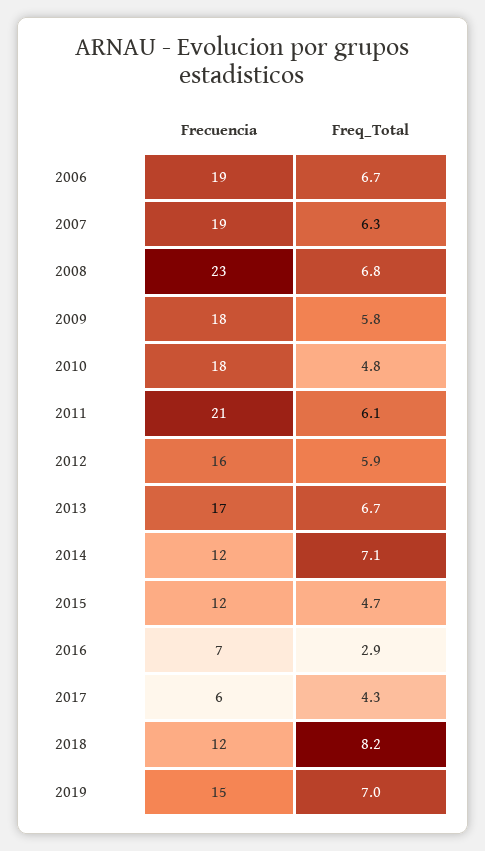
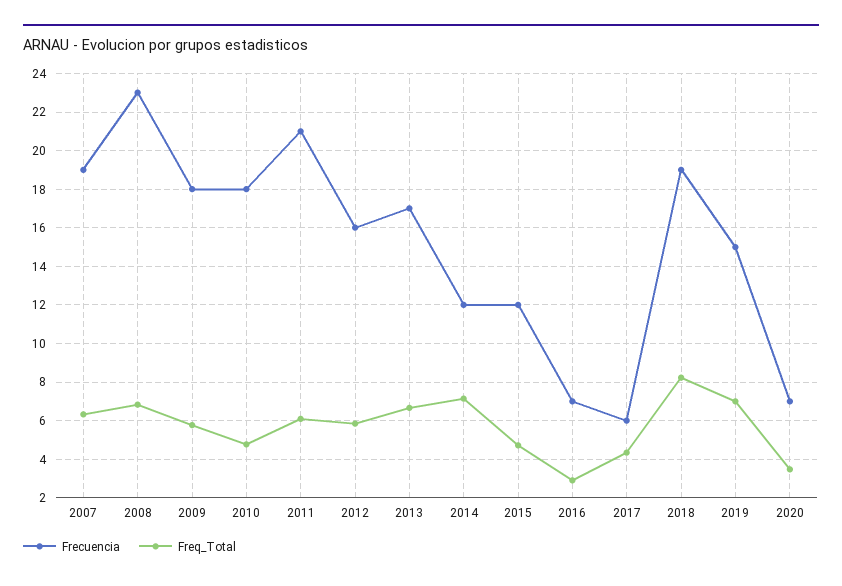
Frecuencia, 2006: 19 -> none
Freq_Total, 2006: 6.7 -> none
Frecuencia, 2018: 12 -> 19
Frecuencia, 2020: none -> 7
Freq_Total, 2020: none -> 3.5

